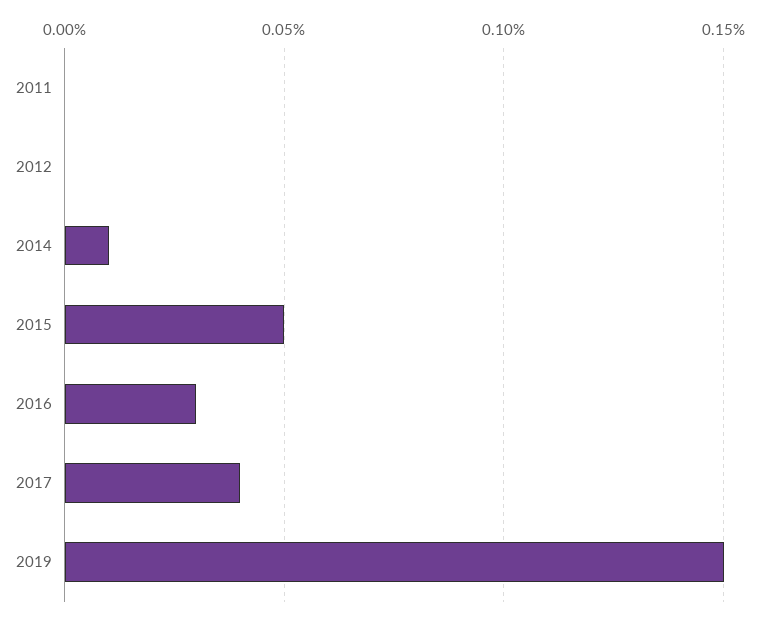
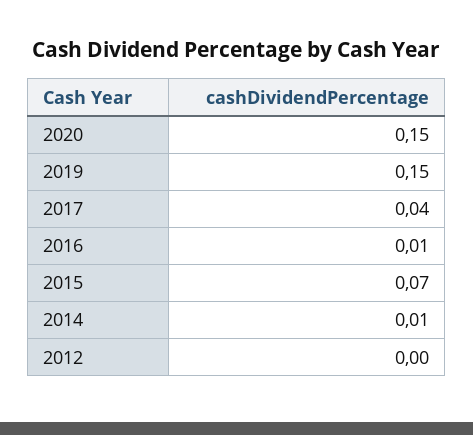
2011: 0 -> none
2015: 0.05 -> 0.07
2016: 0.03 -> 0.01
2020: none -> 0.15

